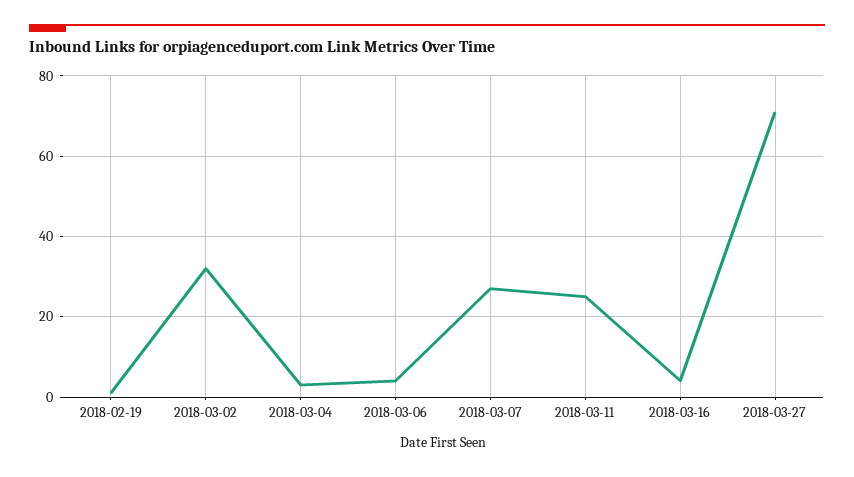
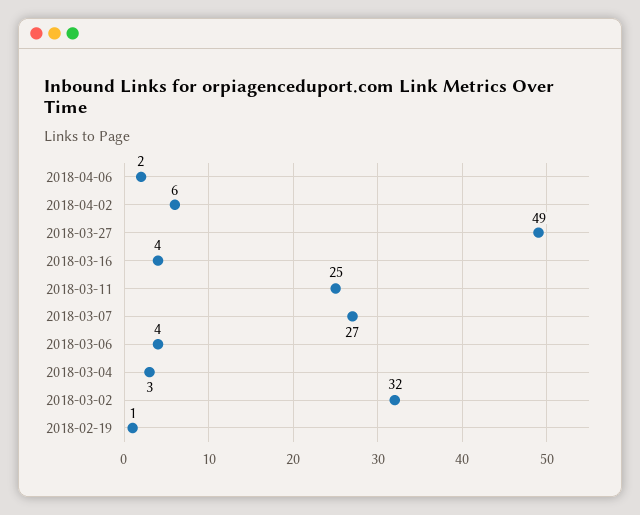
2018-03-27: 70 -> 49
2018-04-06: none -> 2
2018-04-02: none -> 6

